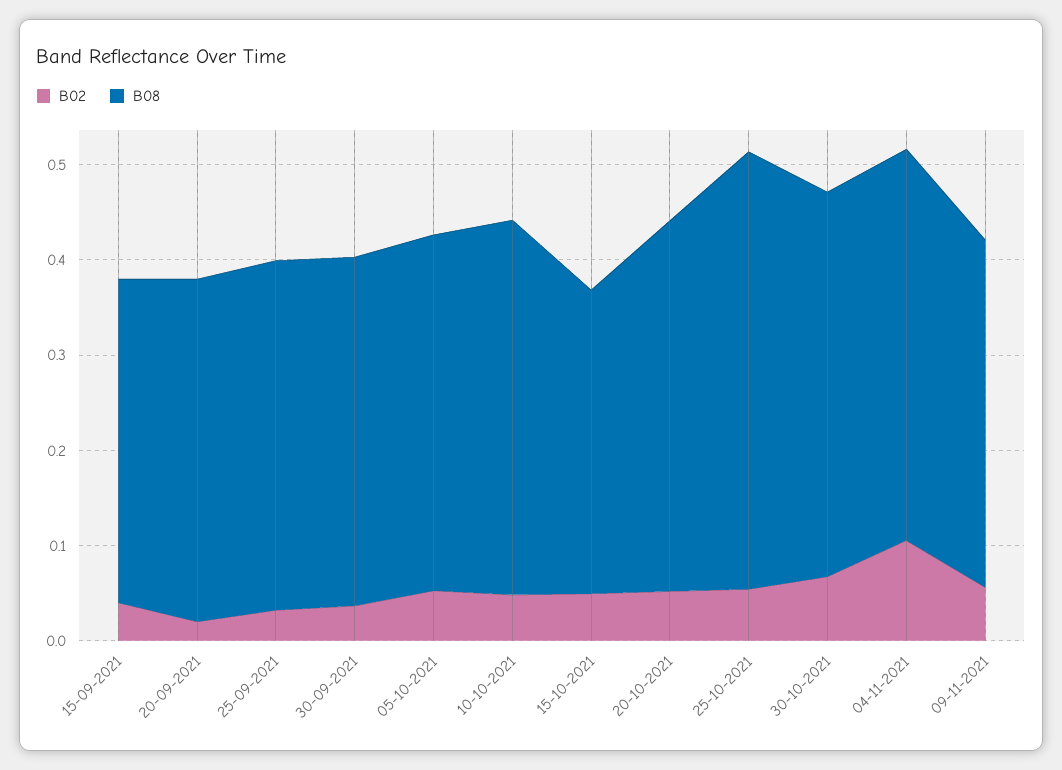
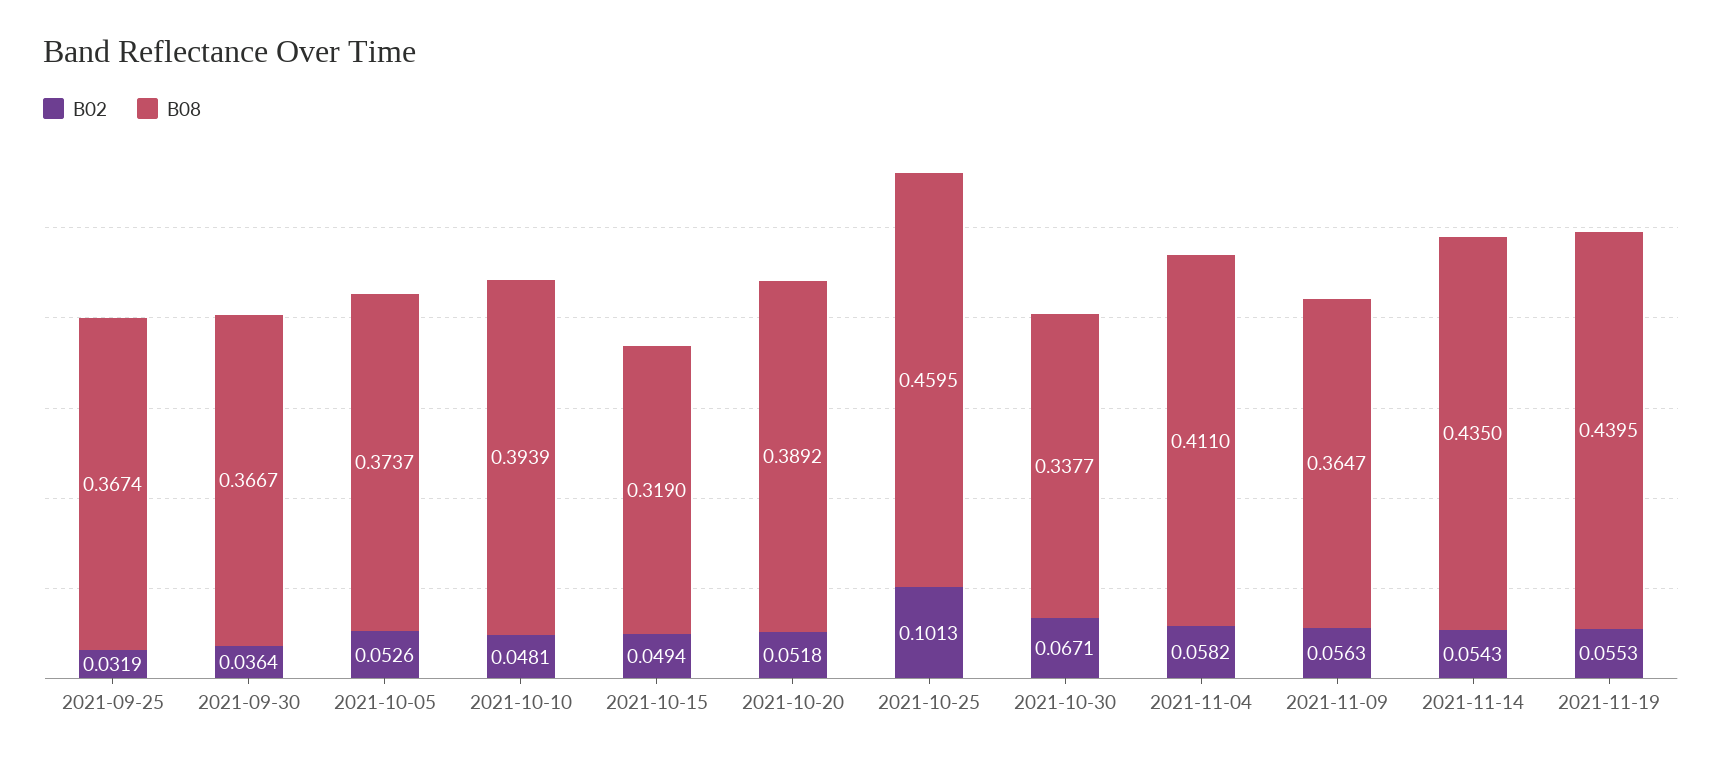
B02, 15-09-2021: 0.04 -> none
B08, 15-09-2021: 0.34 -> none
B02, 20-09-2021: 0.02 -> none
B08, 20-09-2021: 0.36 -> none
B02, 25-10-2021: 0.06 -> 0.1013
B08, 30-10-2021: 0.4 -> 0.3377
B02, 04-11-2021: 0.1 -> 0.0582
B02, 2021-11-14: none -> 0.0543
B08, 2021-11-14: none -> 0.435
B02, 2021-11-19: none -> 0.0553
B08, 2021-11-19: none -> 0.4395

